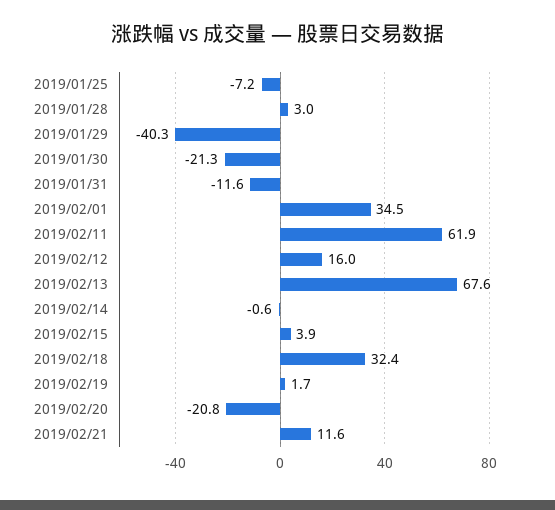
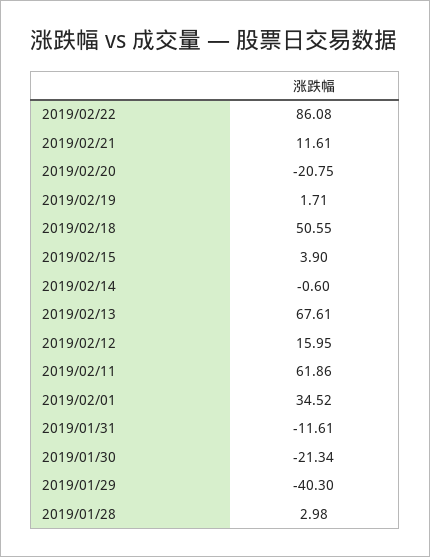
2019/01/25: -7.2 -> none
2019/02/18: 32.4 -> 50.55
2019/02/22: none -> 86.08

